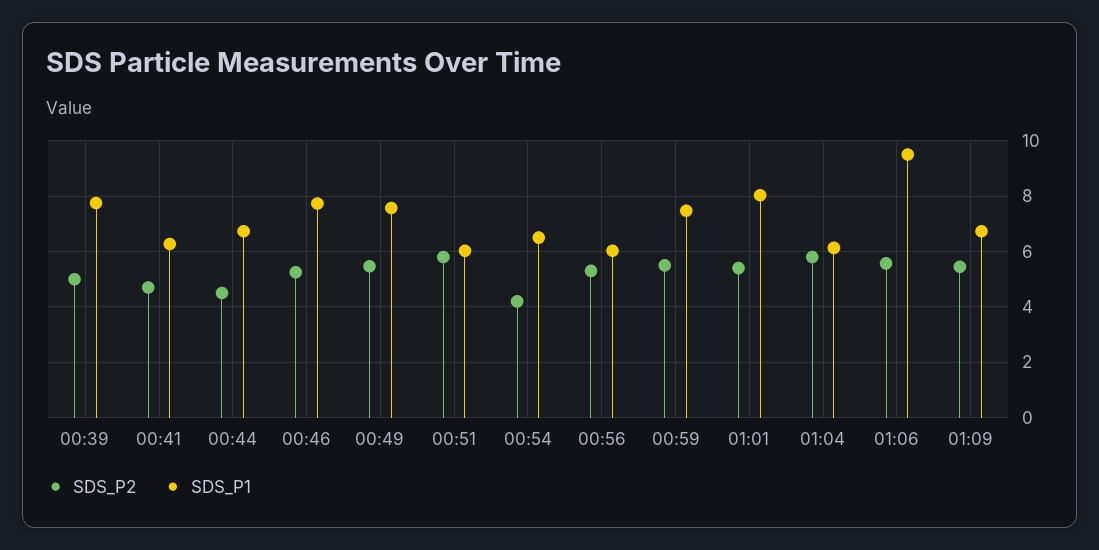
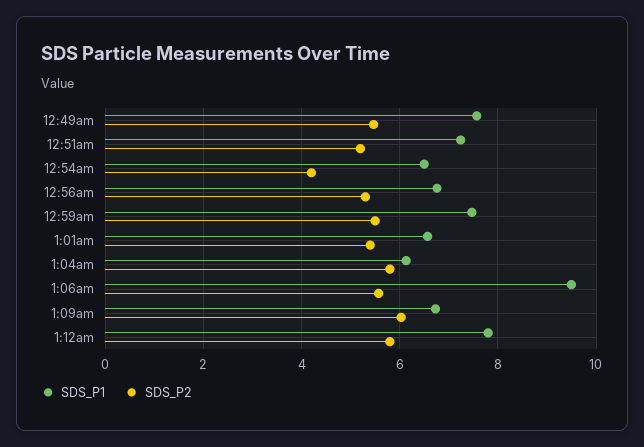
SDS_P2, 00:39: 5 -> none
SDS_P1, 00:39: 7.75 -> none
SDS_P2, 00:41: 4.75 -> none
SDS_P1, 00:41: 6.25 -> none
SDS_P2, 00:44: 4.5 -> none
SDS_P1, 00:44: 6.75 -> none
SDS_P2, 00:46: 5.25 -> none
SDS_P1, 00:46: 7.75 -> none
SDS_P2, 00:51: 5.75 -> 5.2
SDS_P1, 00:51: 6 -> 7.2
SDS_P1, 00:56: 6 -> 6.8
SDS_P1, 01:01: 8 -> 6.6
SDS_P2, 01:09: 5.5 -> 6
SDS_P1, 1:12am: none -> 7.8
SDS_P2, 1:12am: none -> 5.8

